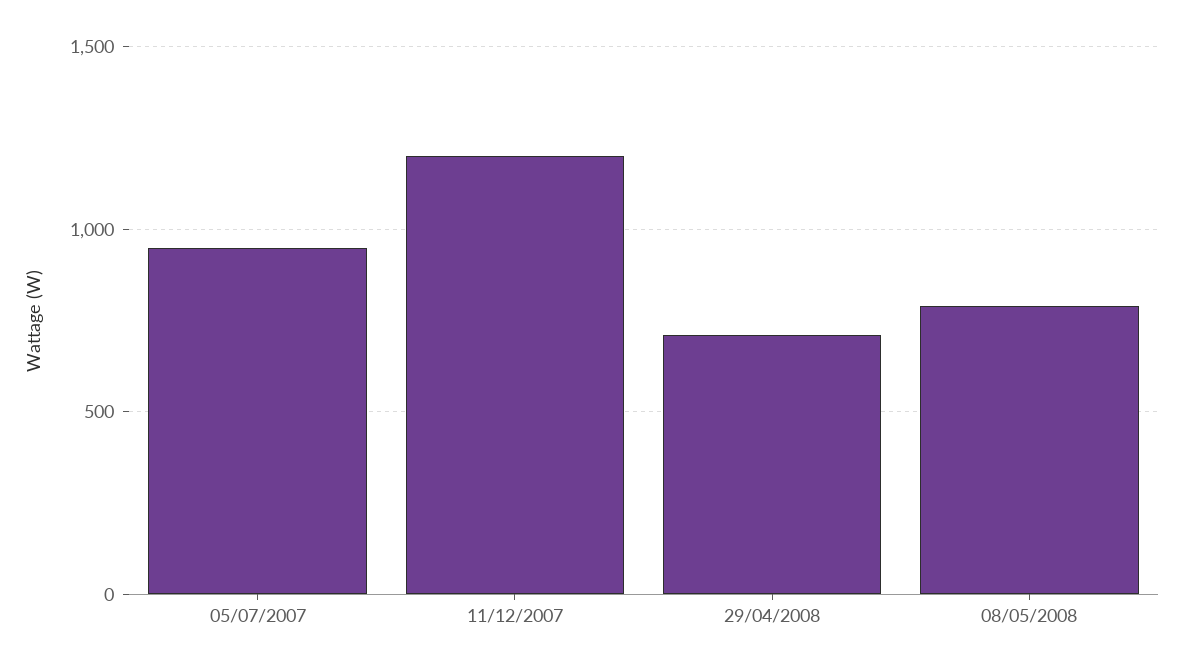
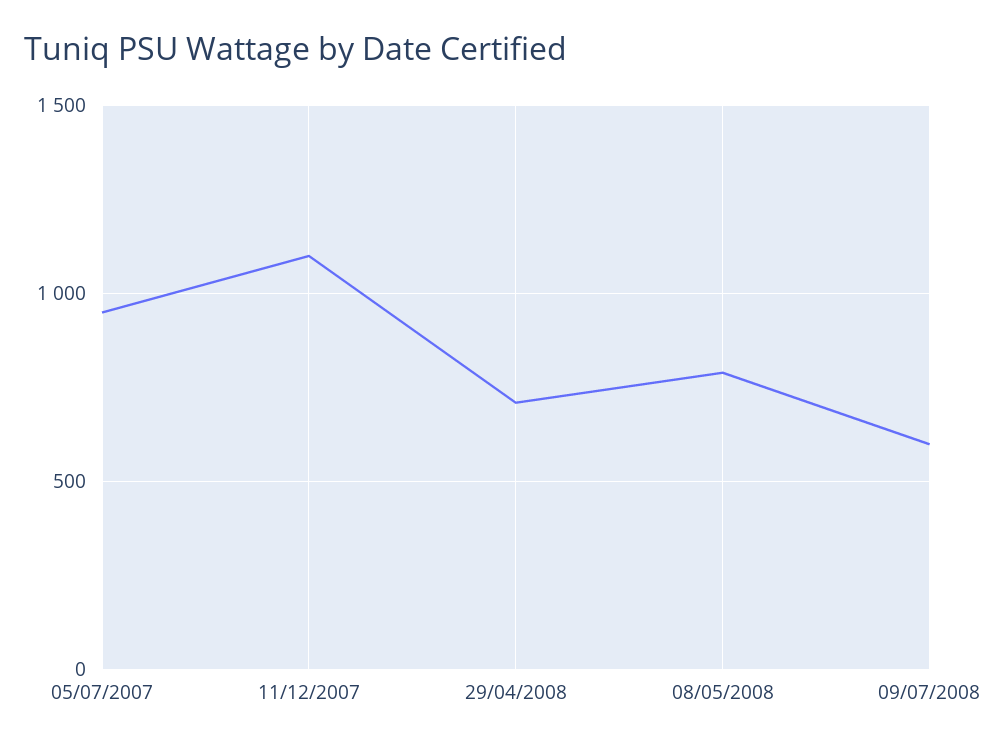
11/12/2007: 1200 -> 1100
09/07/2008: none -> 600

